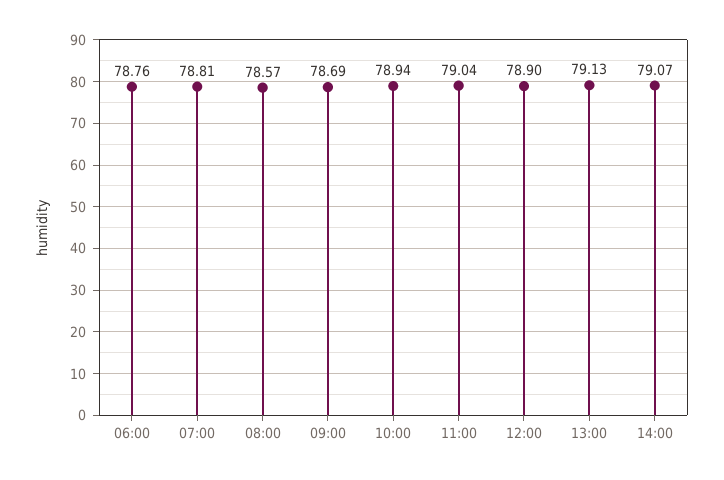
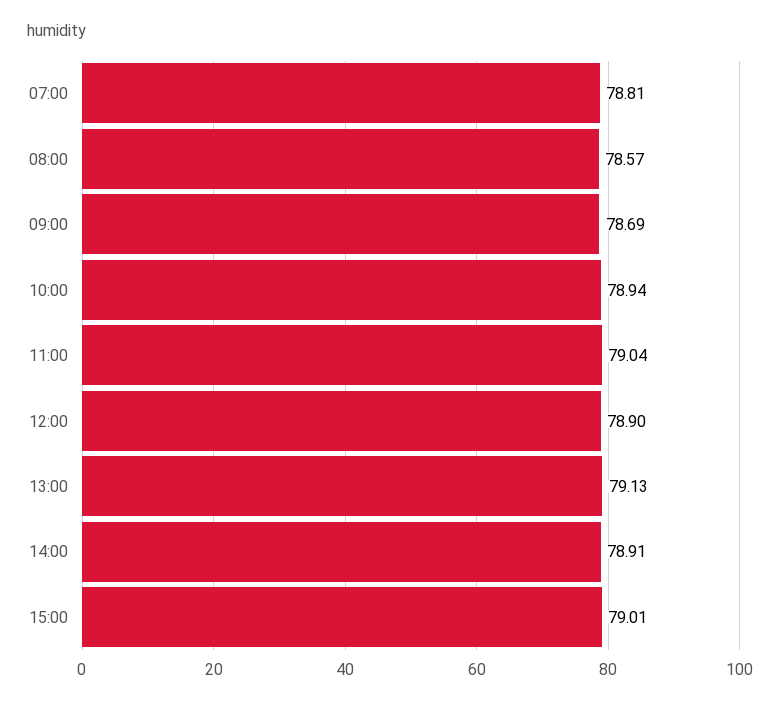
06:00: 78.76 -> none
14:00: 79.07 -> 78.91
15:00: none -> 79.01

